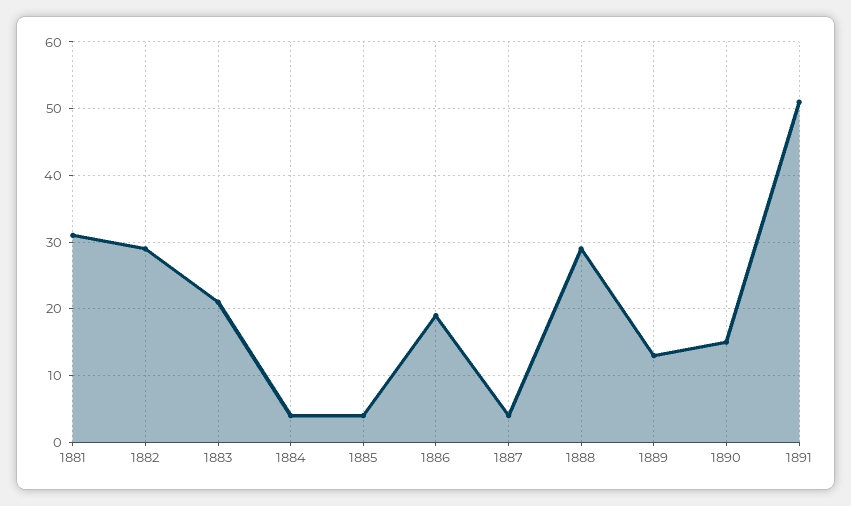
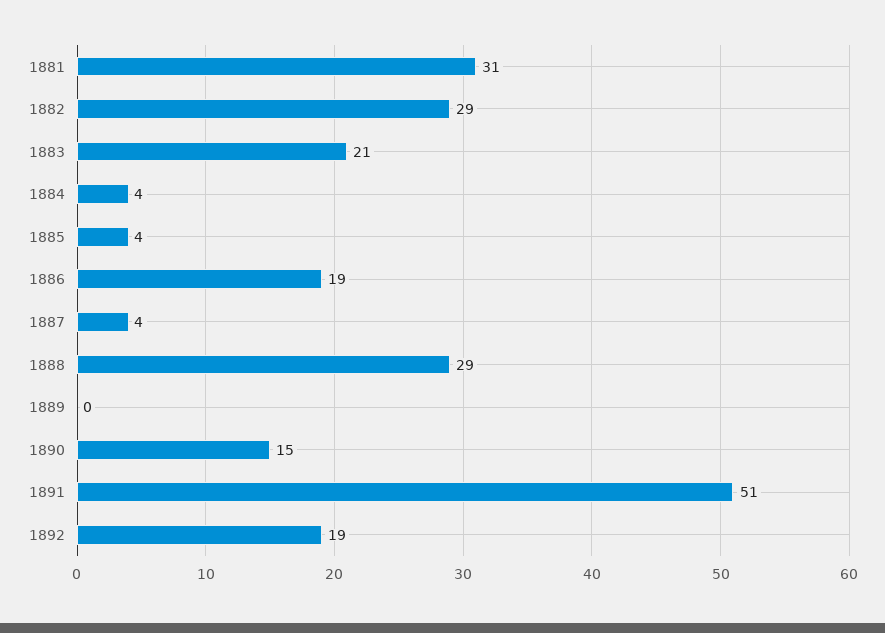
1889: 13 -> 0
1892: none -> 19

